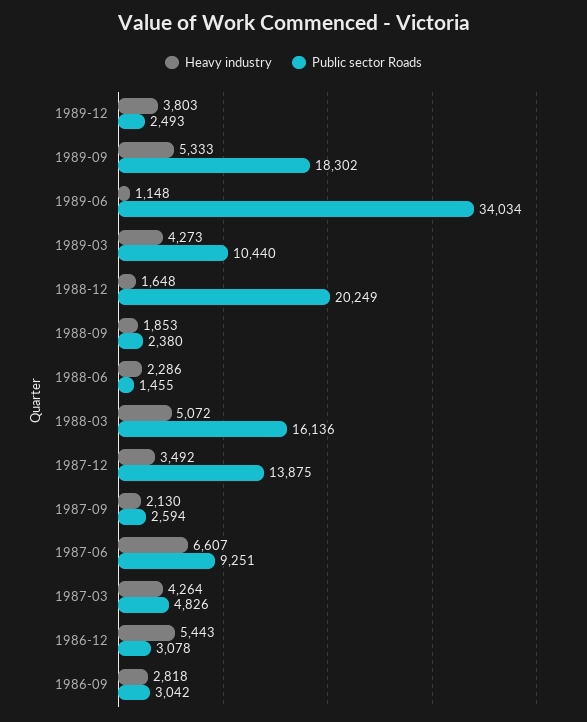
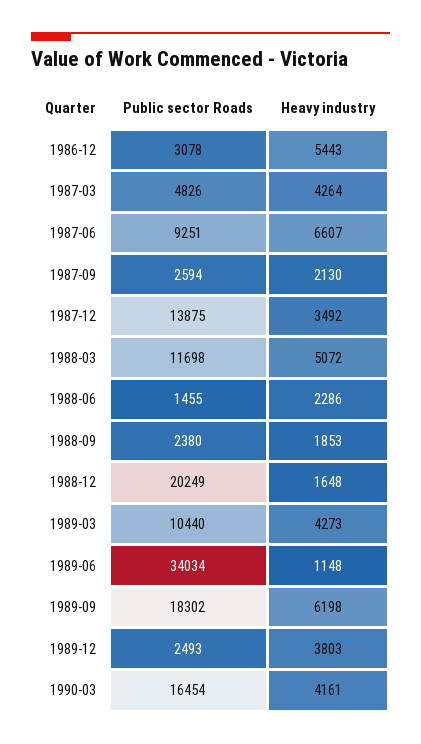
Heavy industry, 1989-09: 5333 -> 6198
Public sector Roads, 1988-03: 16136 -> 11698
Heavy industry, 1986-09: 2818 -> none
Public sector Roads, 1986-09: 3042 -> none
Public sector Roads, 1990-03: none -> 16454
Heavy industry, 1990-03: none -> 4161

